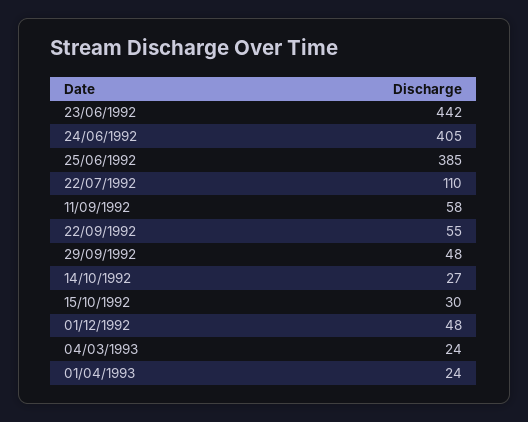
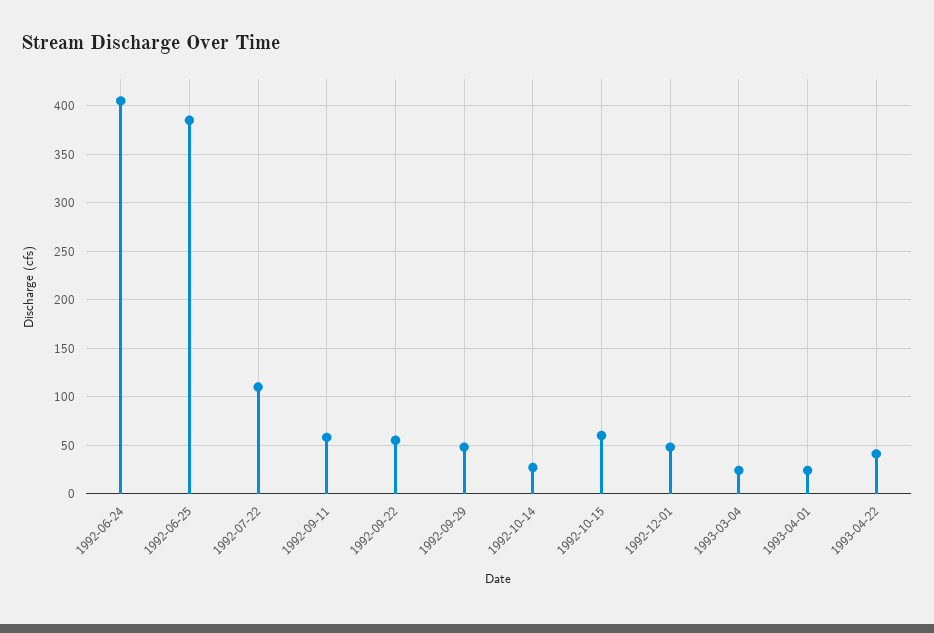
23/06/1992: 442 -> none
15/10/1992: 30 -> 60
1993-04-22: none -> 40

